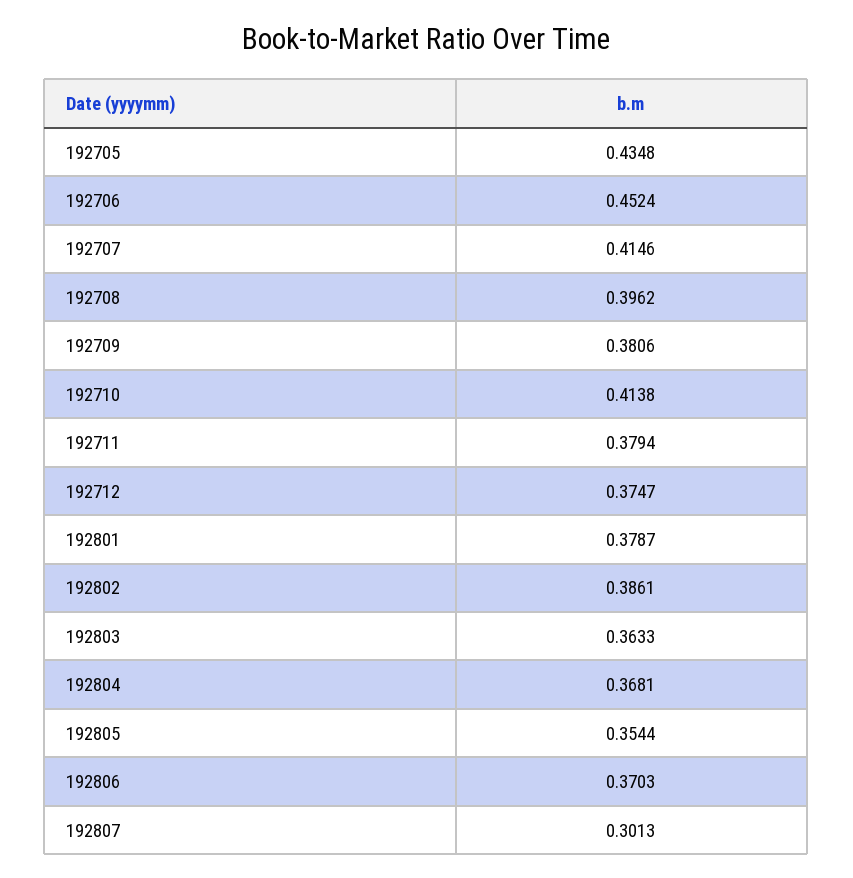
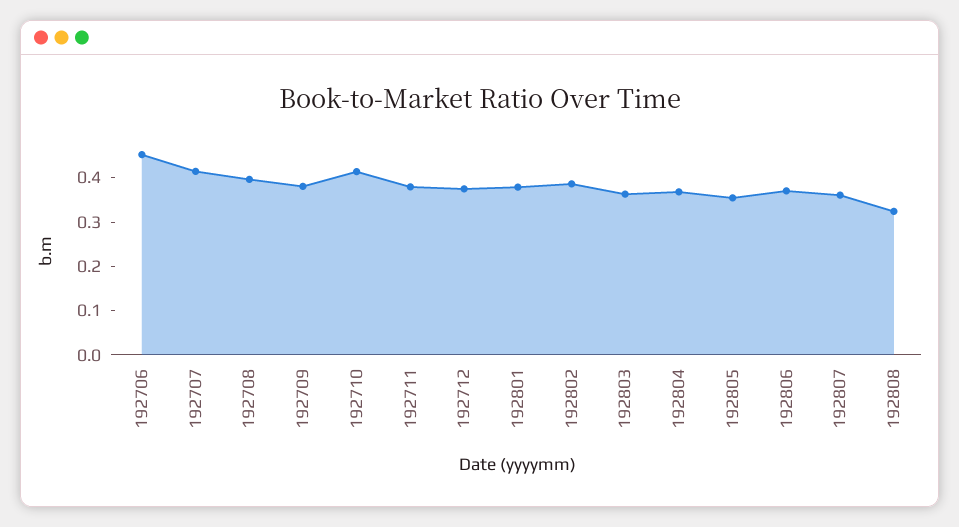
192705: 0.4348 -> none
192807: 0.3013 -> 0.36
192808: none -> 0.32

